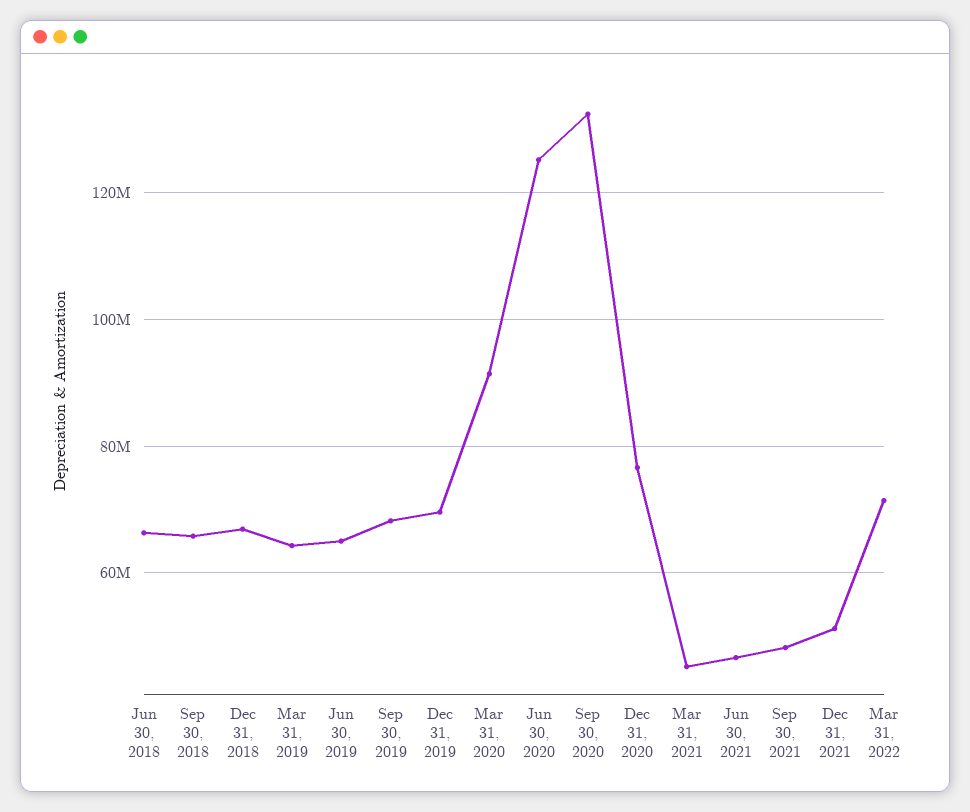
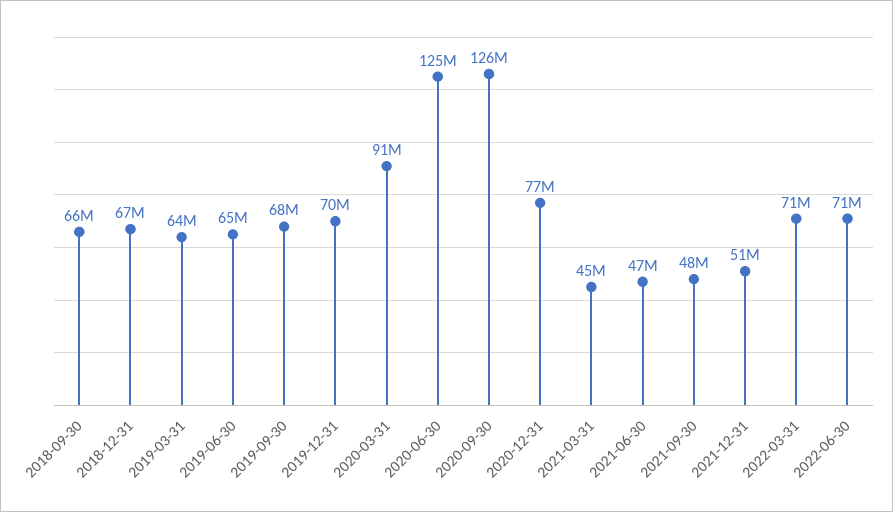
Jun 30, 2018: 66000000 -> none
Sep 30, 2020: 132000000 -> 126000000
2022-06-30: none -> 71000000

